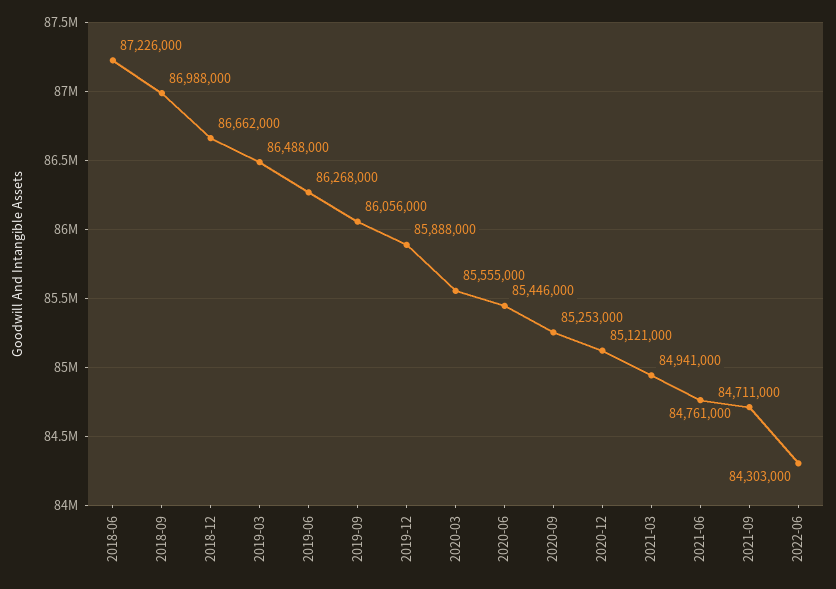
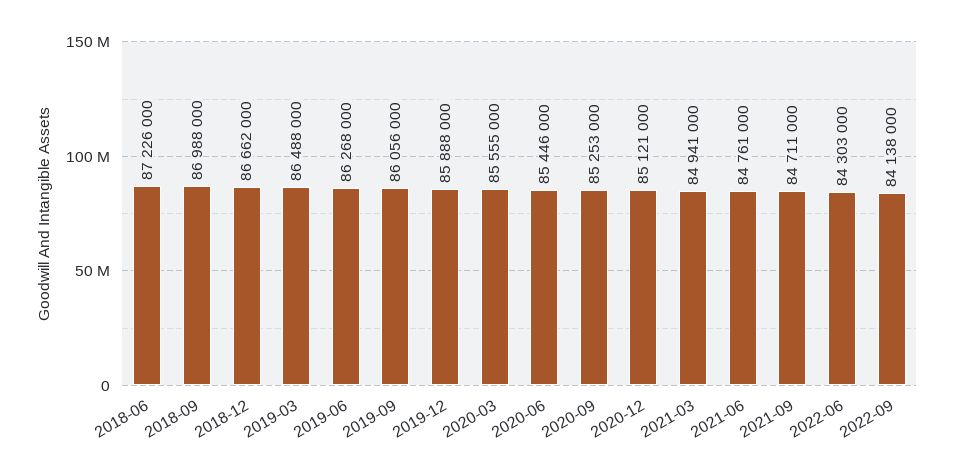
2022-09: none -> 84138000

